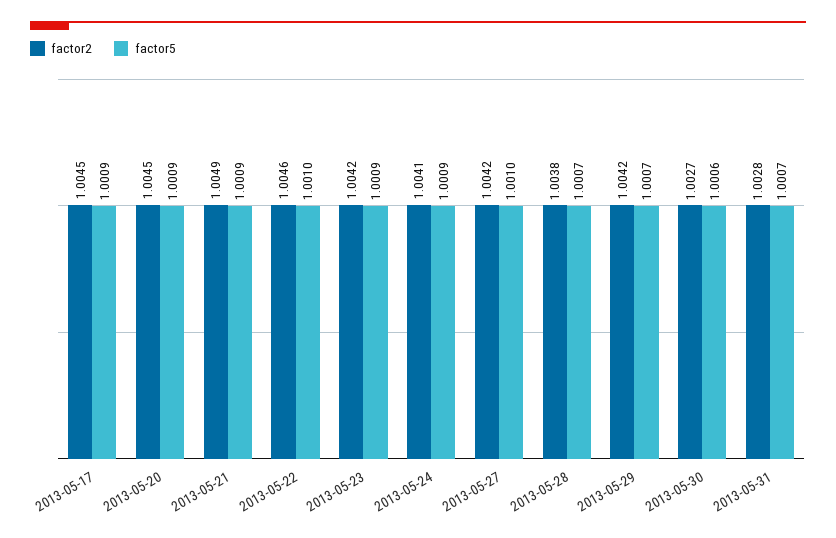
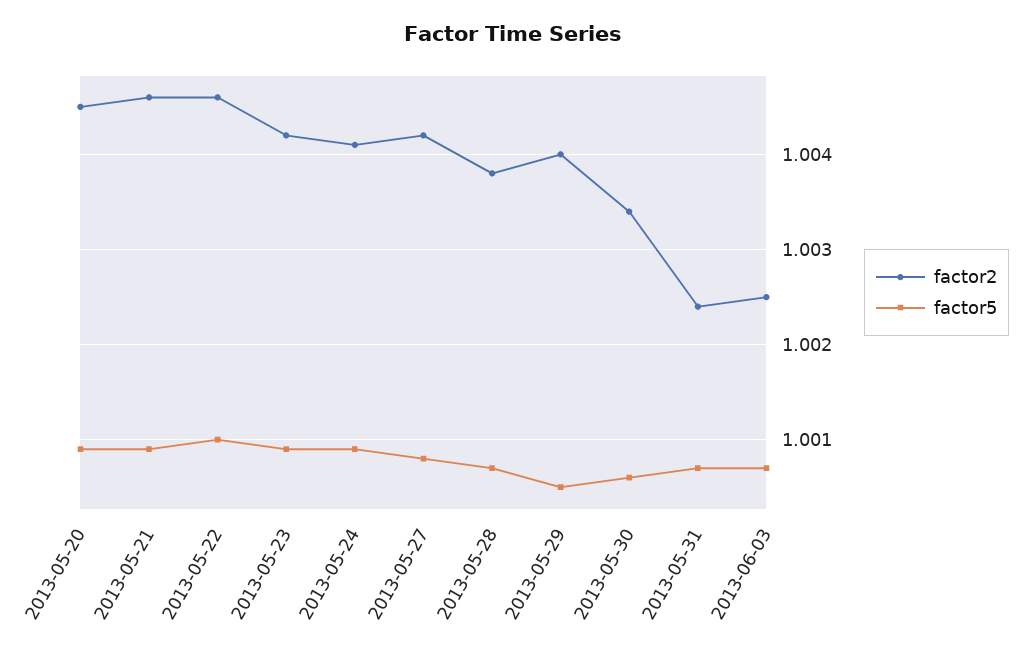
factor2, 2013-05-17: 1.0045 -> none
factor5, 2013-05-17: 1.0009 -> none
factor2, 2013-05-21: 1.0049 -> 1.0046
factor5, 2013-05-27: 1.001 -> 1.0008
factor2, 2013-05-29: 1.0042 -> 1.004
factor5, 2013-05-29: 1.0007 -> 1.0005
factor2, 2013-05-30: 1.0027 -> 1.0034
factor2, 2013-05-31: 1.0028 -> 1.0024
factor2, 2013-06-03: none -> 1.0025
factor5, 2013-06-03: none -> 1.0007

